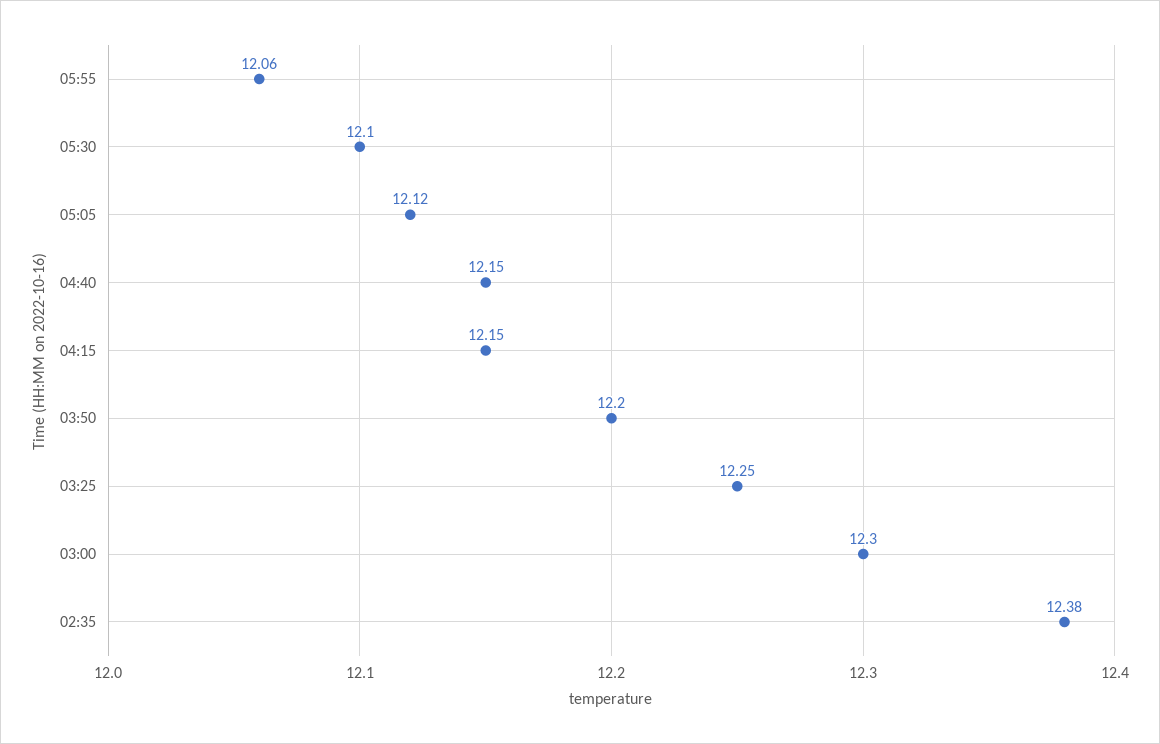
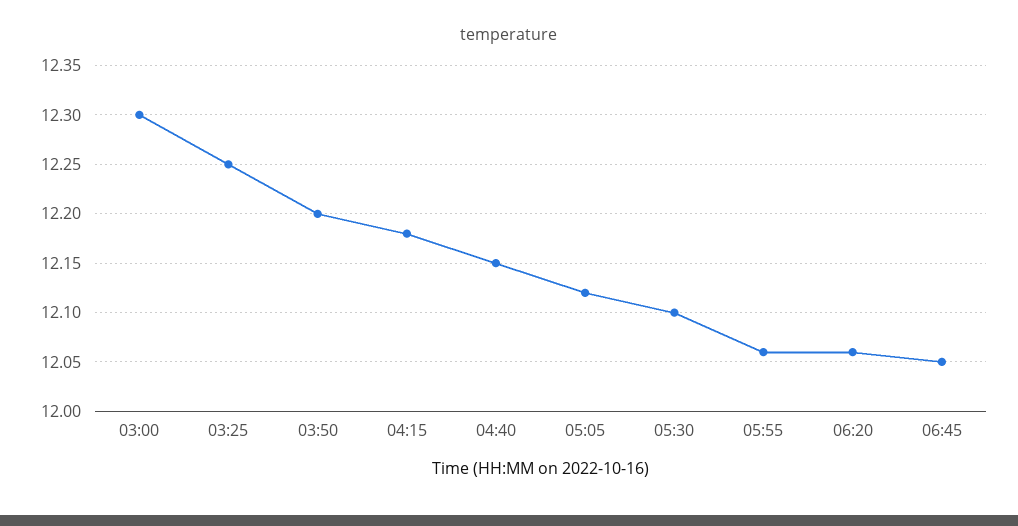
04:15: 12.15 -> 12.18
02:35: 12.38 -> none
06:20: none -> 12.06
06:45: none -> 12.05

